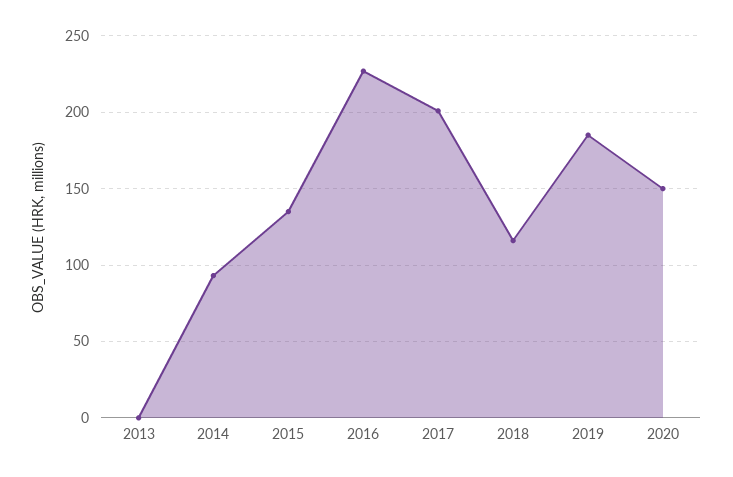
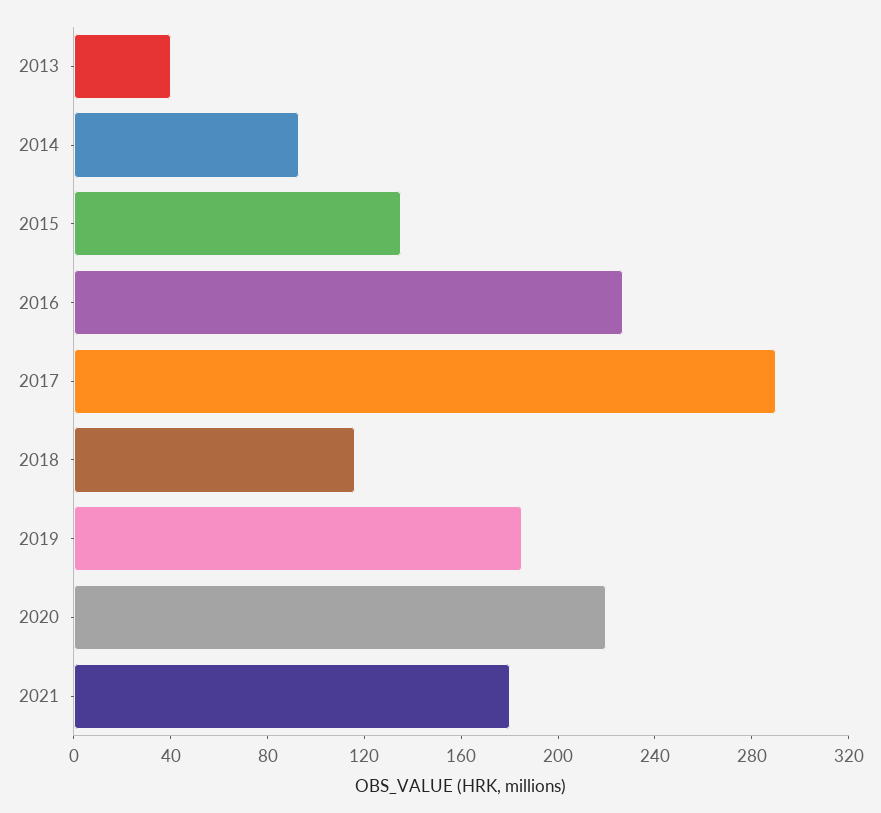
2013: 0 -> 40
2017: 200 -> 290
2020: 150 -> 220
2021: none -> 180

